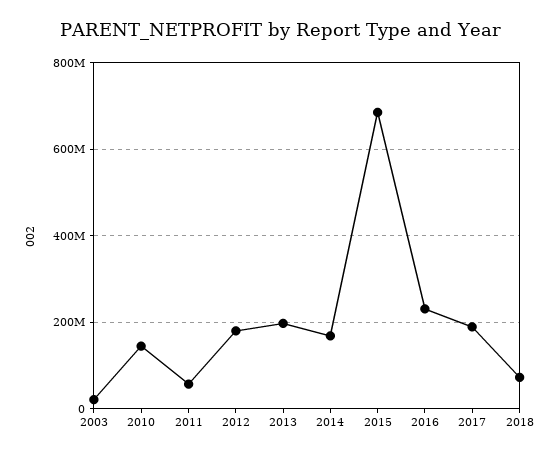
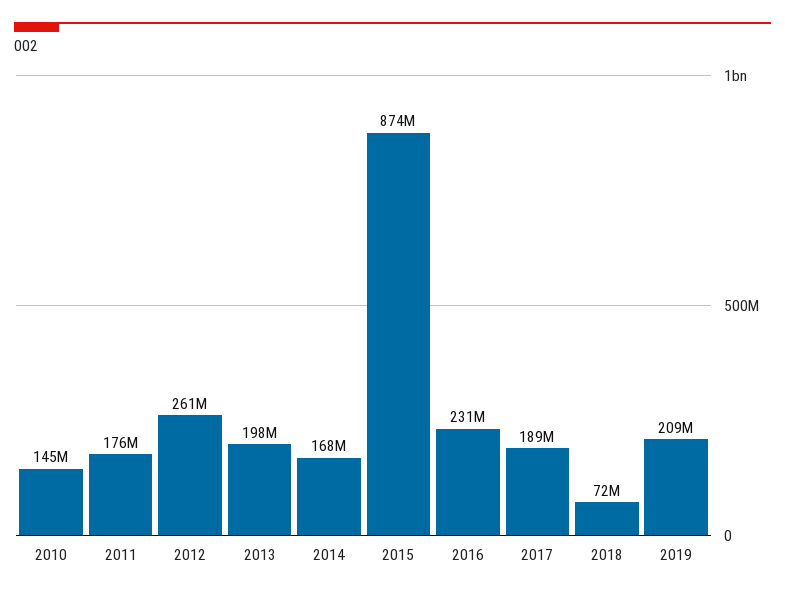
2003: 20000000 -> none
2011: 60000000 -> 176000000
2012: 180000000 -> 261000000
2015: 680000000 -> 874000000
2019: none -> 209000000

